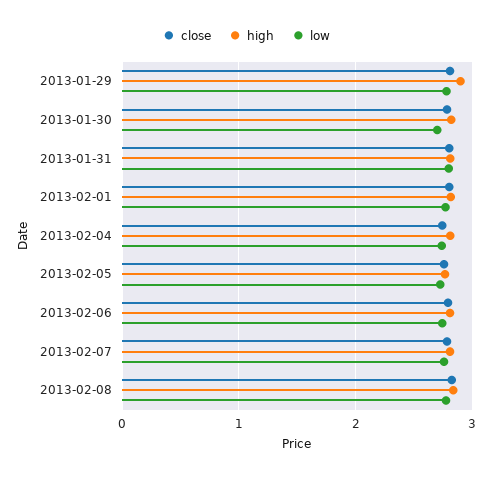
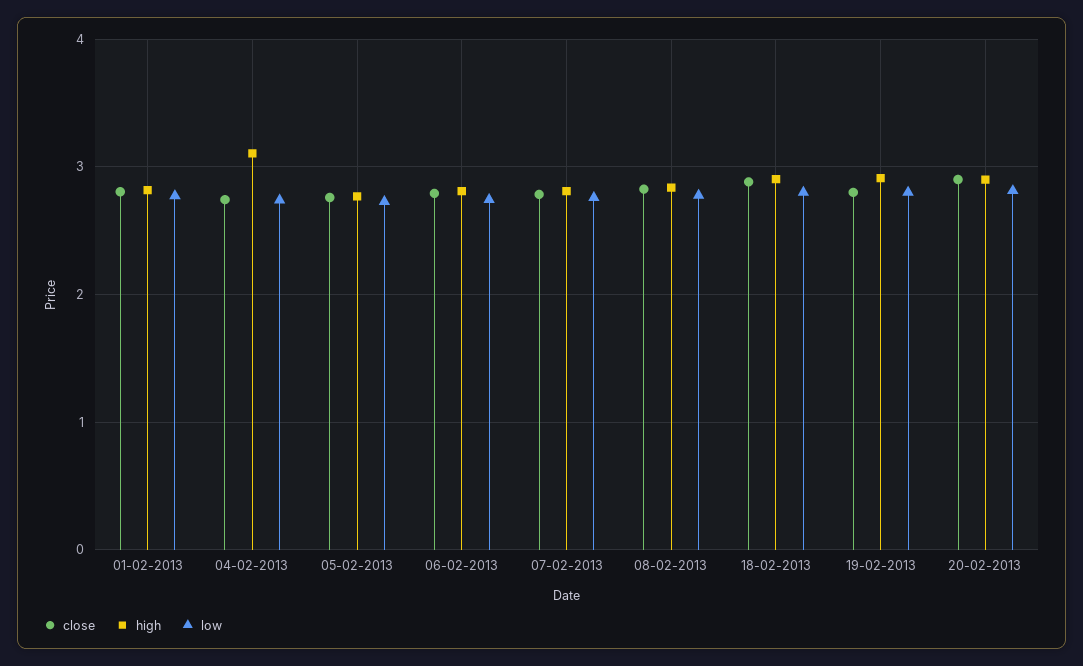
close, 2013-01-29: 2.8 -> none
high, 2013-01-29: 2.9 -> none
low, 2013-01-29: 2.8 -> none
close, 2013-01-30: 2.8 -> none
high, 2013-01-30: 2.8 -> none
low, 2013-01-30: 2.7 -> none
close, 2013-01-31: 2.8 -> none
high, 2013-01-31: 2.8 -> none
low, 2013-01-31: 2.8 -> none
high, 2013-02-04: 2.8 -> 3.1
close, 18-02-2013: none -> 2.9
high, 18-02-2013: none -> 2.9
low, 18-02-2013: none -> 2.8
close, 19-02-2013: none -> 2.8
high, 19-02-2013: none -> 2.9
low, 19-02-2013: none -> 2.8
close, 20-02-2013: none -> 2.9
high, 20-02-2013: none -> 2.9
low, 20-02-2013: none -> 2.8

